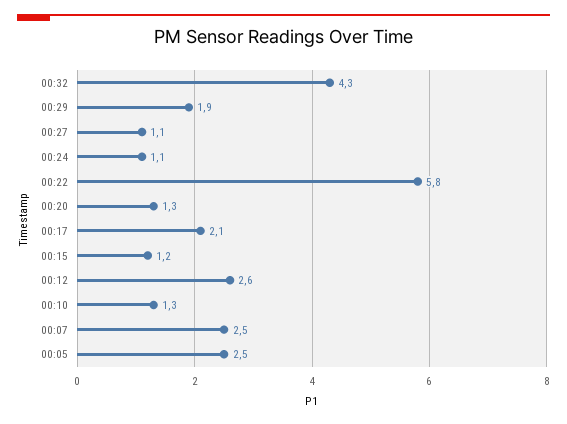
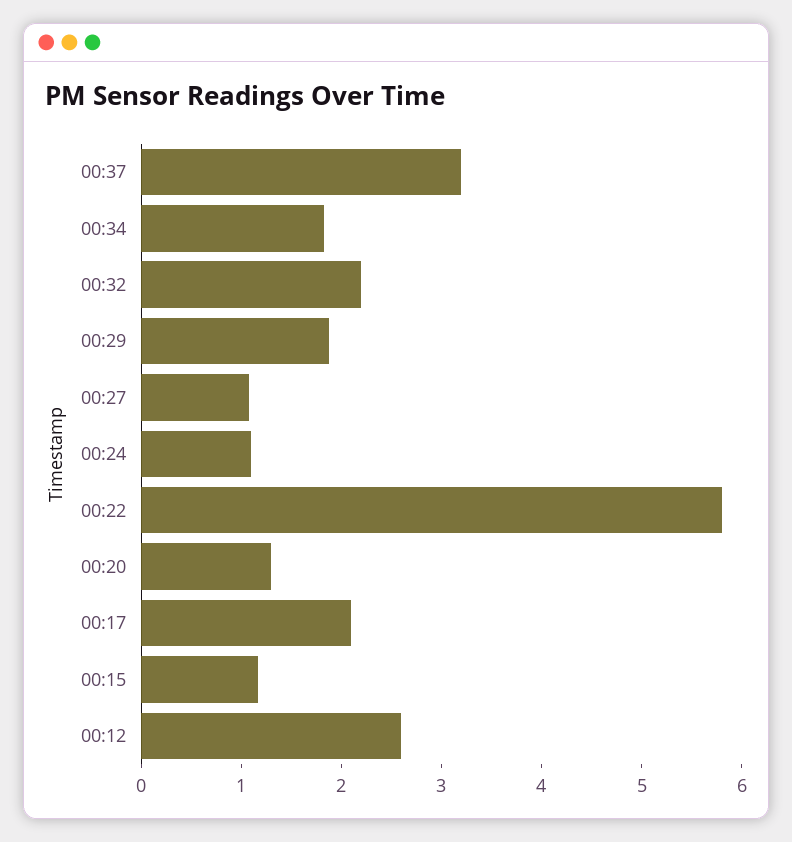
00:32: 4.3 -> 2.2
00:10: 1.3 -> none
00:07: 2.5 -> none
00:05: 2.5 -> none
00:37: none -> 3.2
00:34: none -> 1.8

